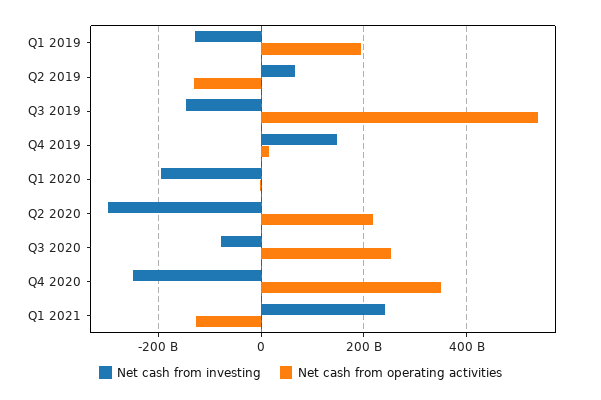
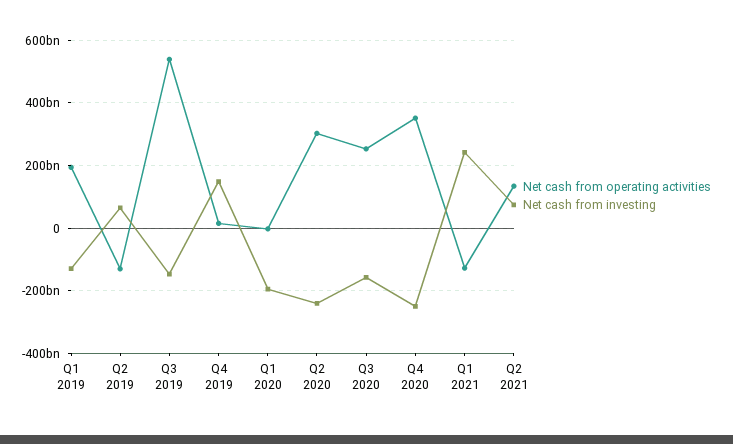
Net cash from investing, Q2 2020: -300000000000 -> -240000000000
Net cash from operating activities, Q2 2020: 220000000000 -> 300000000000
Net cash from investing, Q3 2020: -80000000000 -> -160000000000
Net cash from operating activities, Q2 2021: none -> 140000000000
Net cash from investing, Q2 2021: none -> 80000000000

